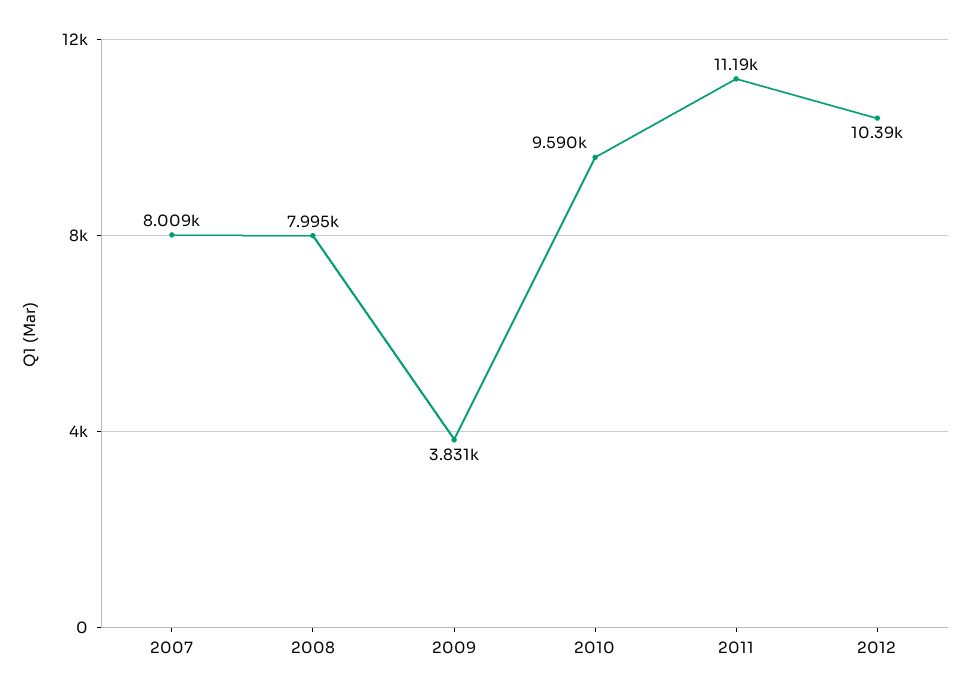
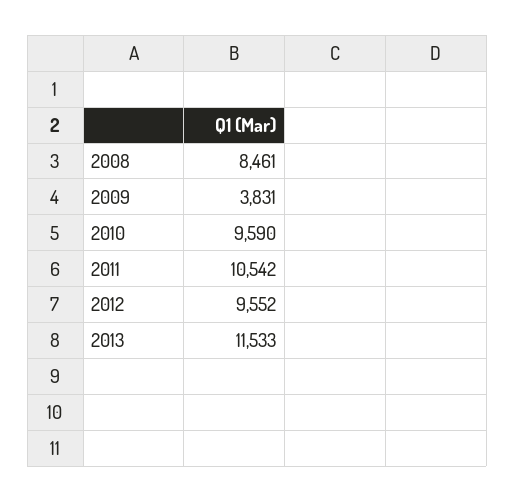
2007: 8009 -> none
2008: 7995 -> 8461
2011: 11190 -> 10542
2012: 10390 -> 9552
2013: none -> 11533

